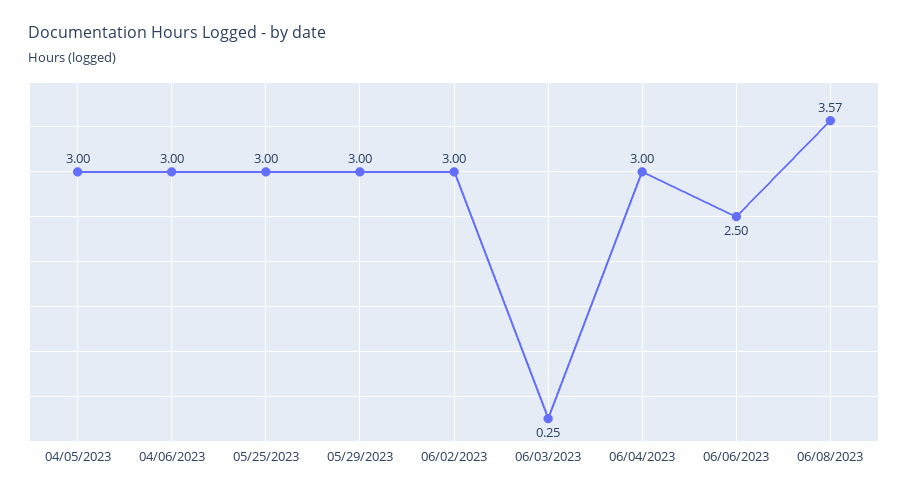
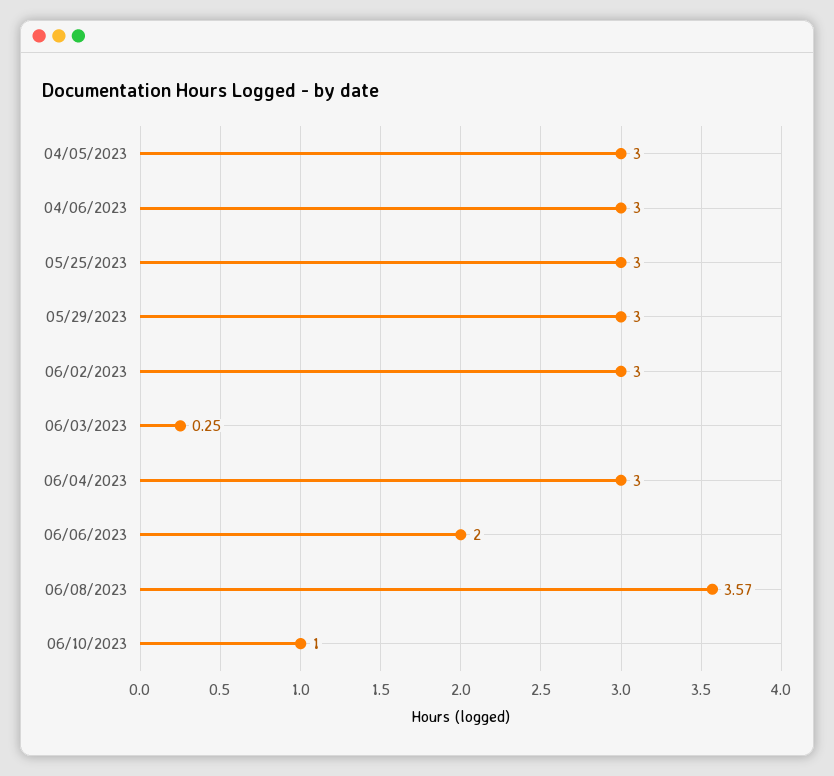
06/06/2023: 2.5 -> 2
06/10/2023: none -> 1

